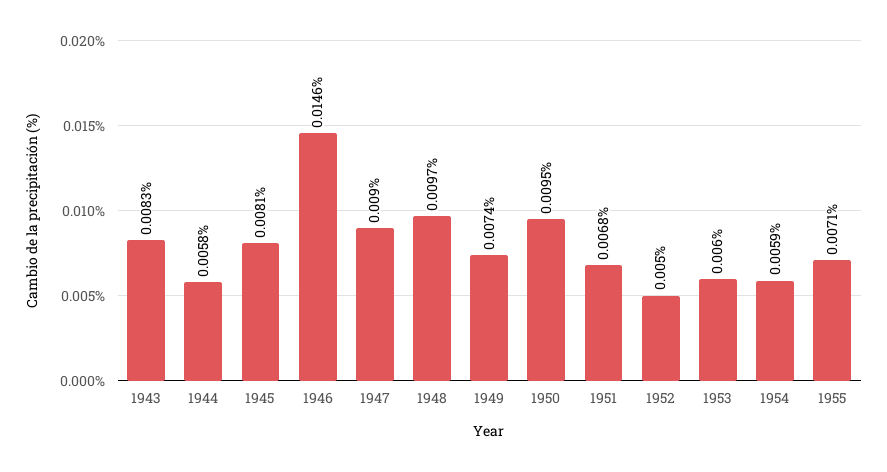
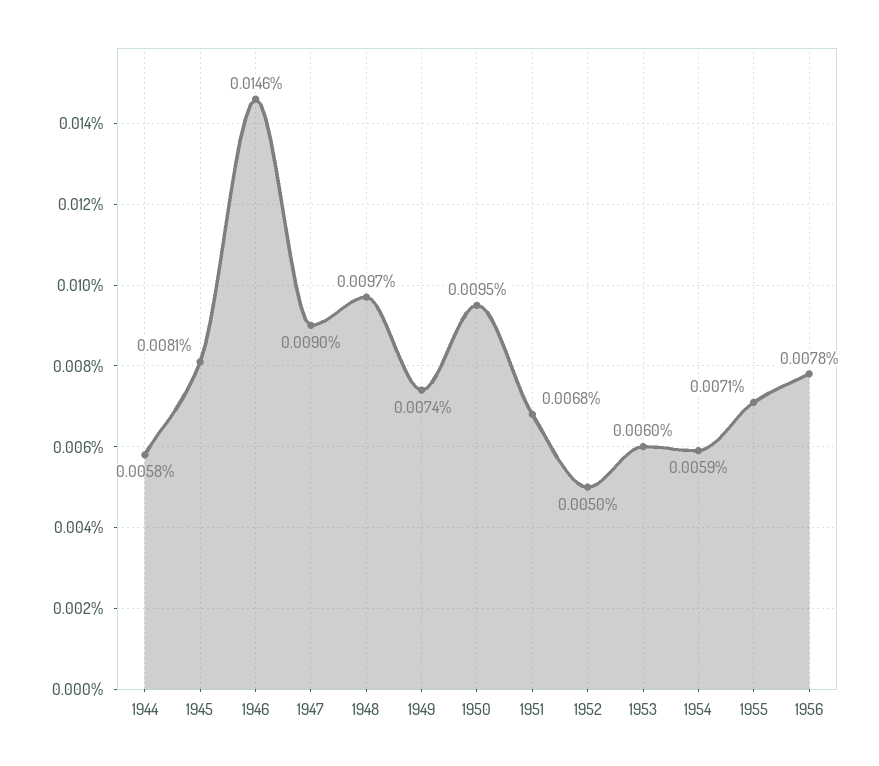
1943: 0.0083 -> none
1956: none -> 0.0078

